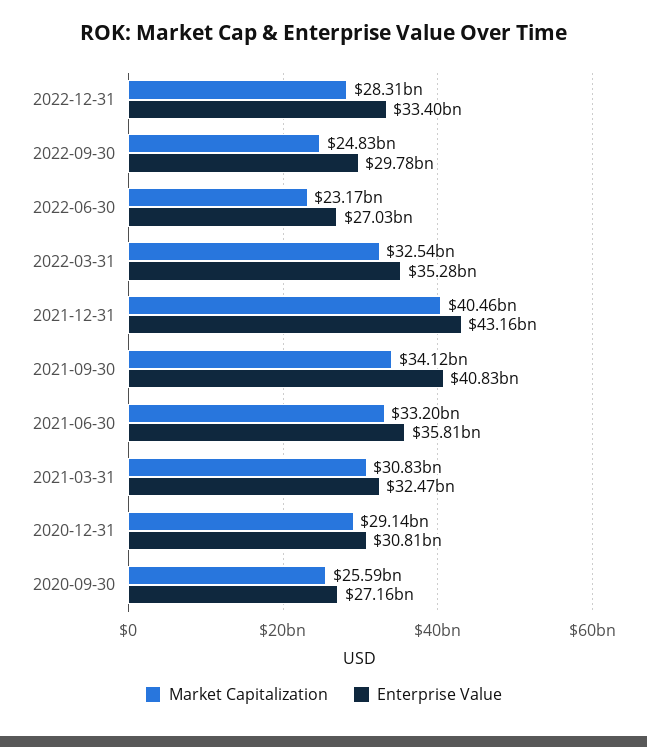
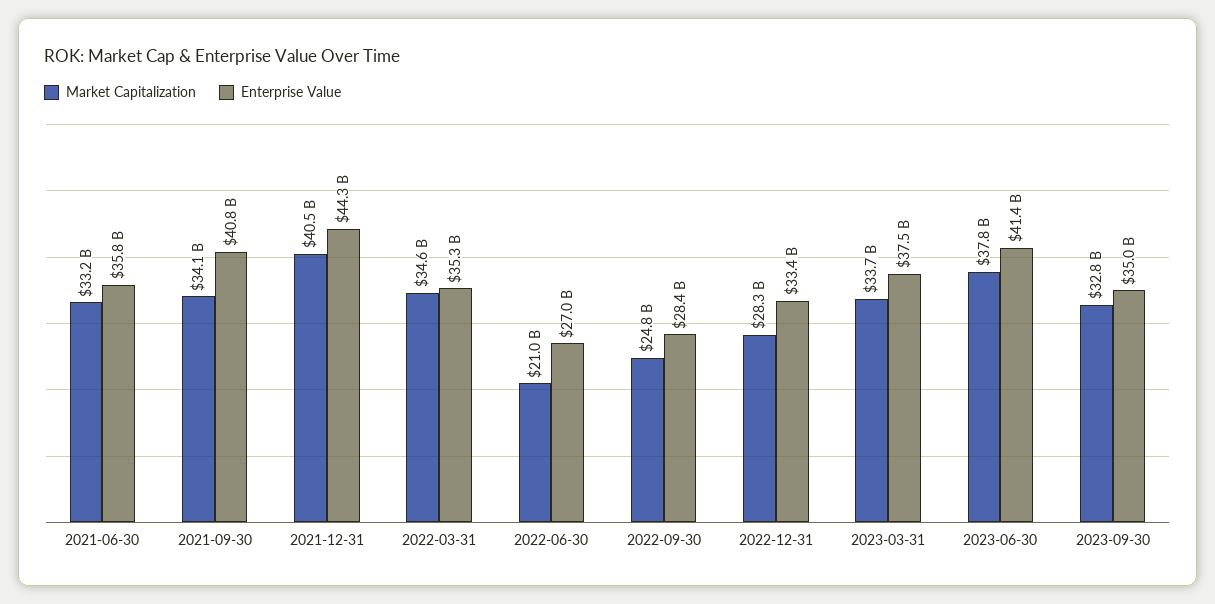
Enterprise Value, 2022-09-30: 29780000000 -> 28400000000
Market Capitalization, 2022-06-30: 23170000000 -> 21000000000
Market Capitalization, 2022-03-31: 32540000000 -> 34600000000
Enterprise Value, 2021-12-31: 43160000000 -> 44300000000
Market Capitalization, 2021-03-31: 30830000000 -> none
Enterprise Value, 2021-03-31: 32470000000 -> none
Market Capitalization, 2020-12-31: 29140000000 -> none
Enterprise Value, 2020-12-31: 30810000000 -> none
Market Capitalization, 2020-09-30: 25590000000 -> none
Enterprise Value, 2020-09-30: 27160000000 -> none
Market Capitalization, 2023-03-31: none -> 33700000000
Enterprise Value, 2023-03-31: none -> 37500000000
Market Capitalization, 2023-06-30: none -> 37800000000
Enterprise Value, 2023-06-30: none -> 41400000000
Market Capitalization, 2023-09-30: none -> 32800000000
Enterprise Value, 2023-09-30: none -> 35000000000

